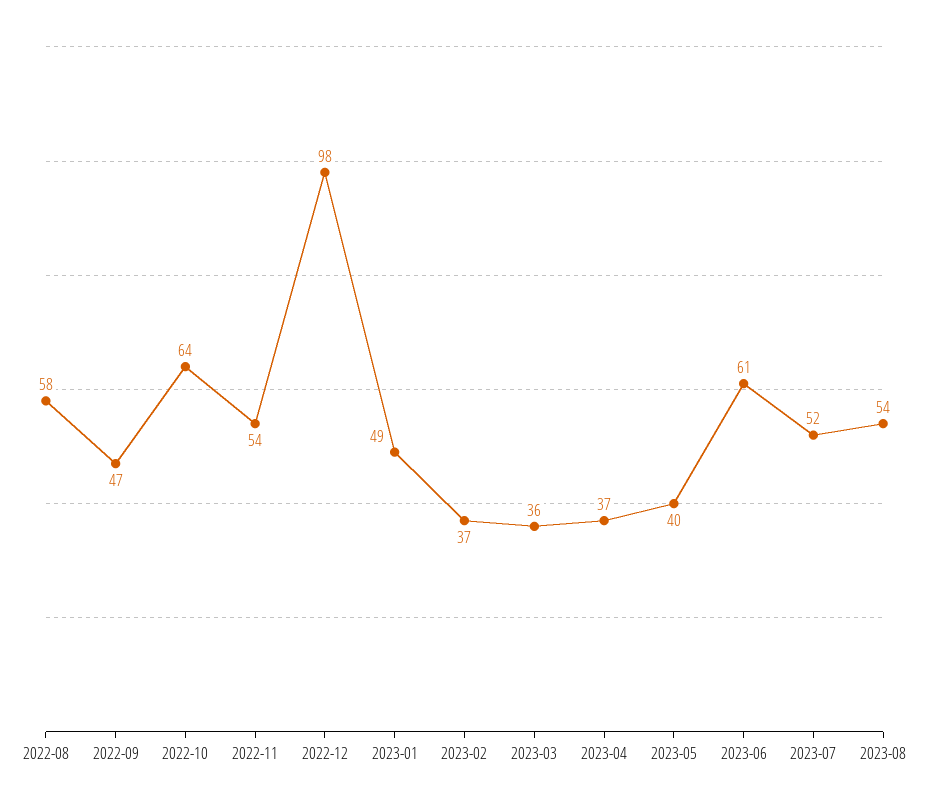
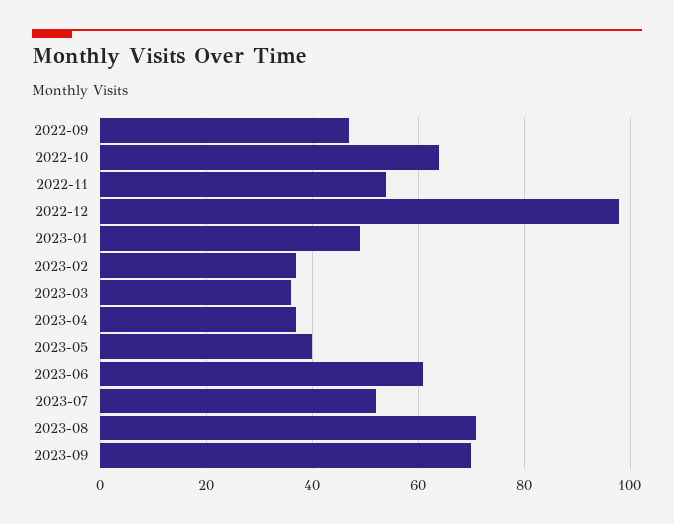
2022-08: 58 -> none
2023-08: 54 -> 70
2023-09: none -> 70

